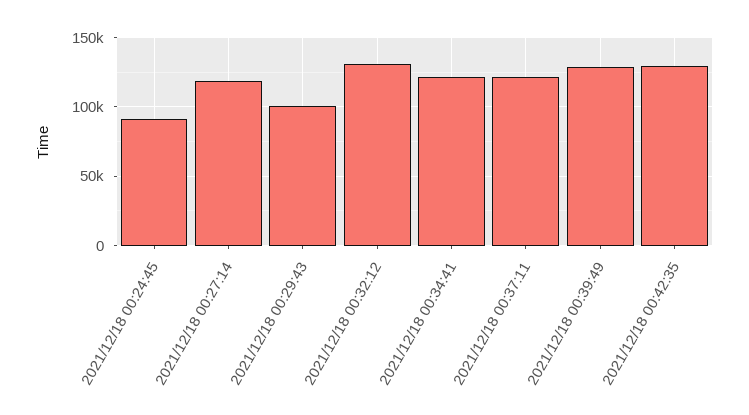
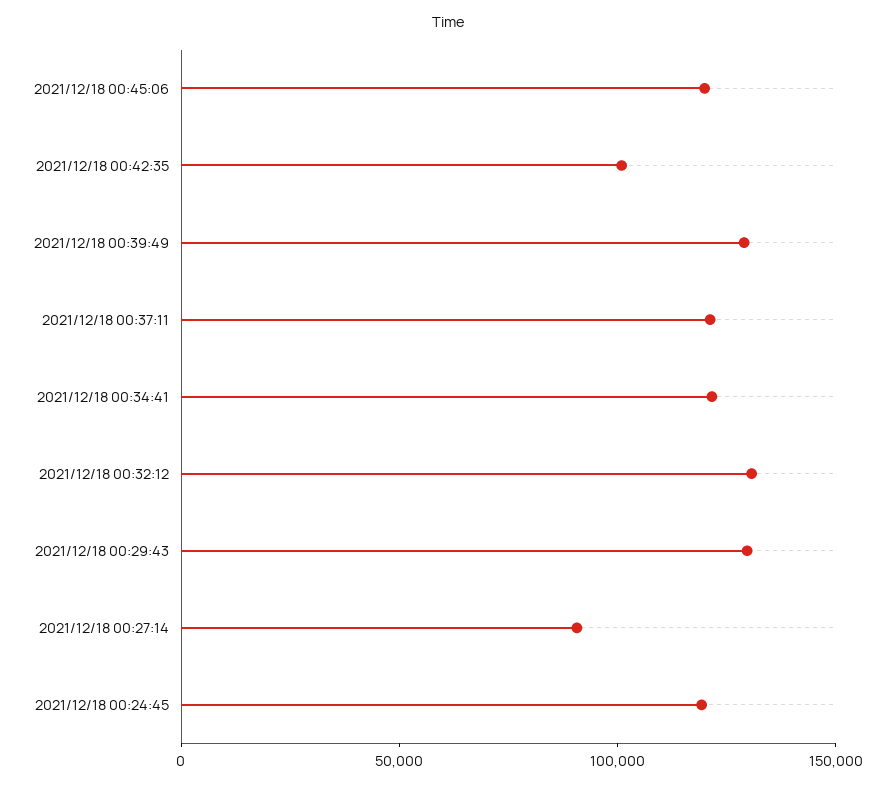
2021/12/18 00:24:45: 90000 -> 120000
2021/12/18 00:27:14: 120000 -> 90000
2021/12/18 00:29:43: 100000 -> 130000
2021/12/18 00:42:35: 130000 -> 100000
2021/12/18 00:45:06: none -> 120000

